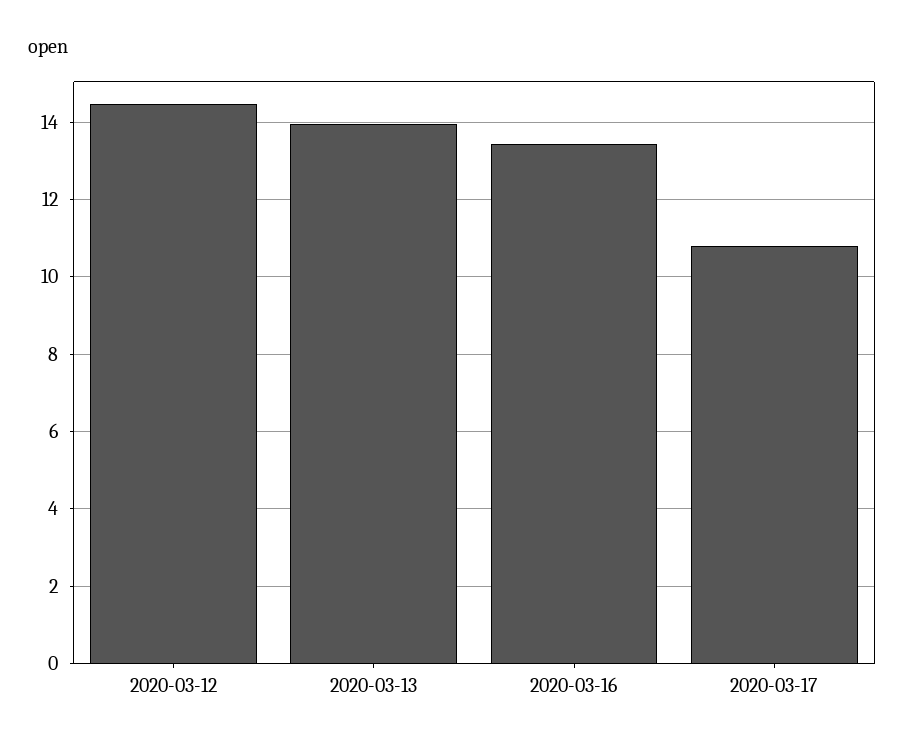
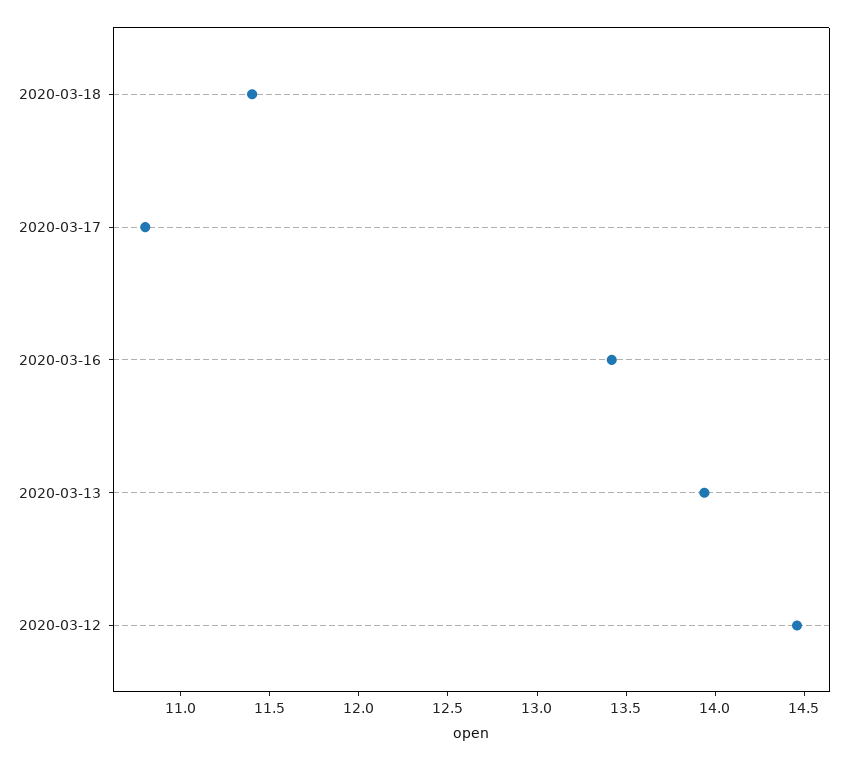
2020-03-18: none -> 11.4

